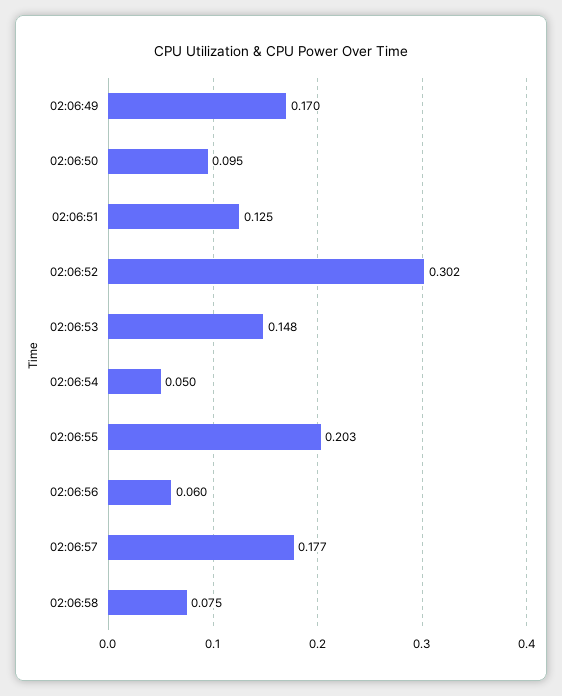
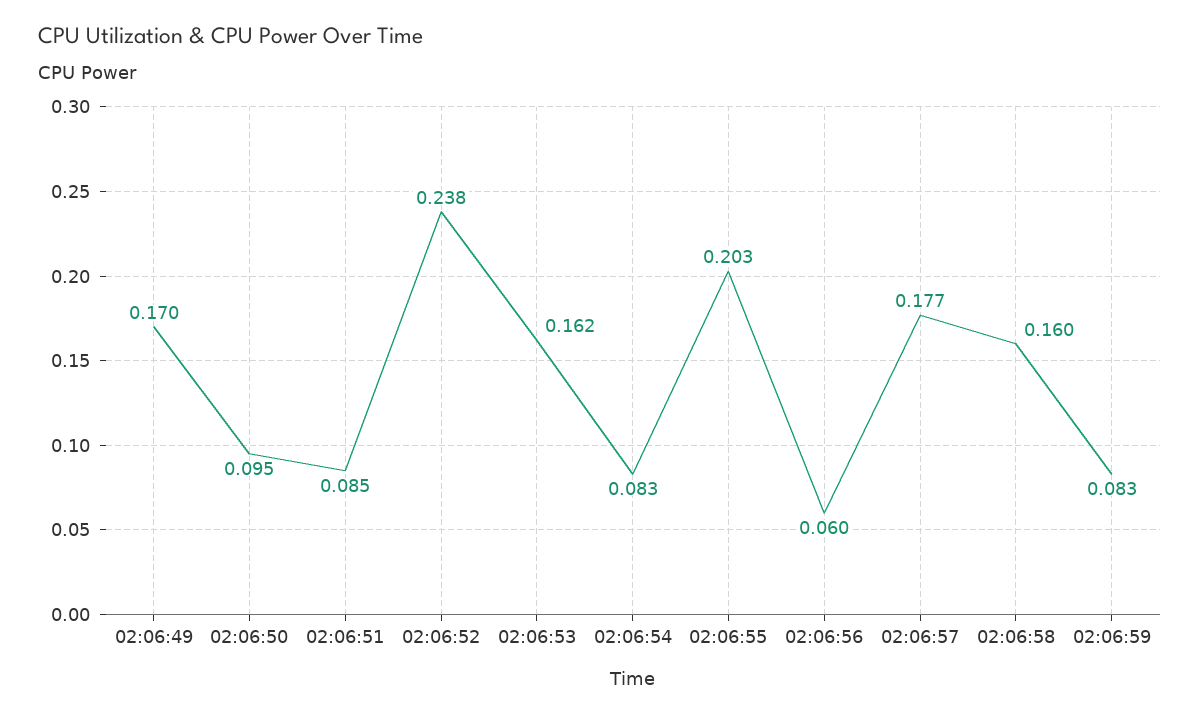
02:06:51: 0.125 -> 0.085
02:06:52: 0.302 -> 0.238
02:06:53: 0.148 -> 0.162
02:06:54: 0.05 -> 0.083
02:06:58: 0.075 -> 0.16
02:06:59: none -> 0.083

